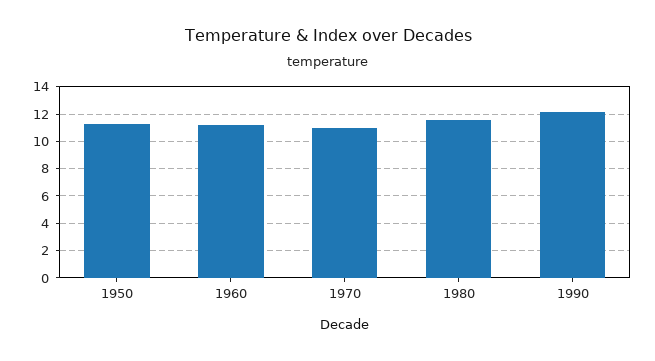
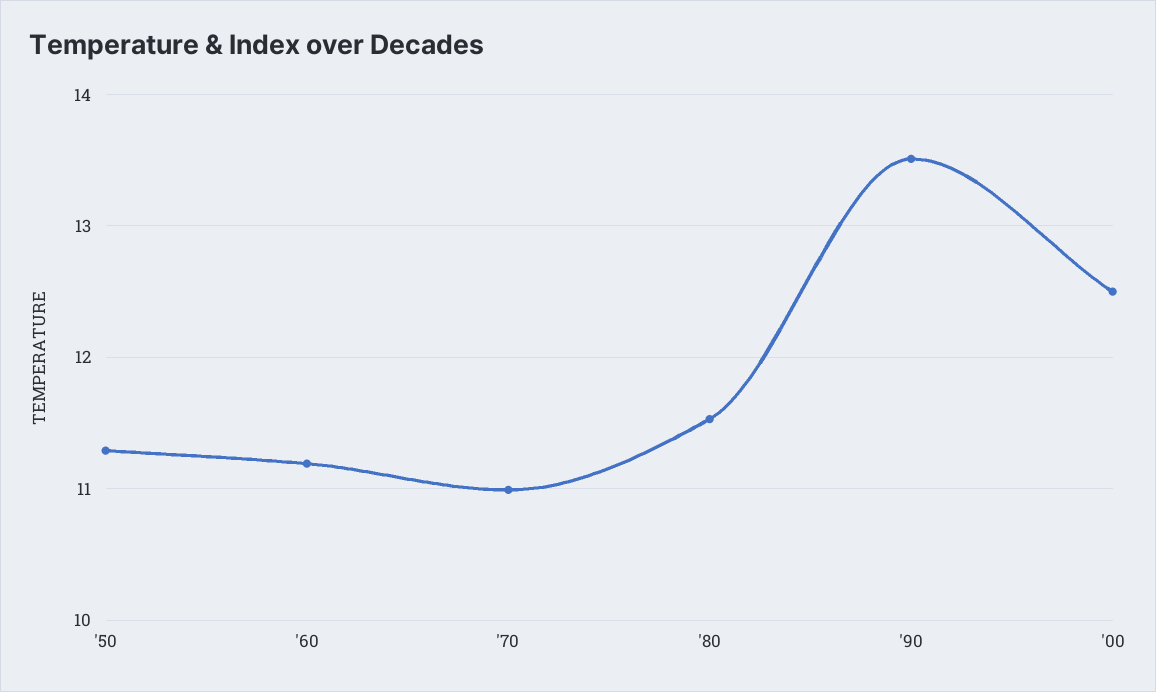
1990: 12 -> 13.5
'00: none -> 12.5

